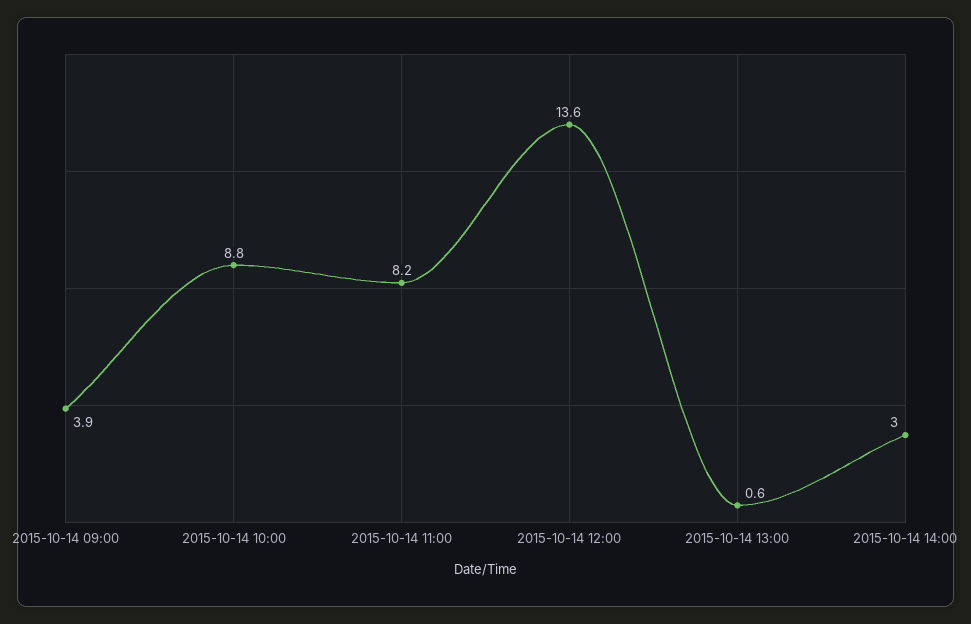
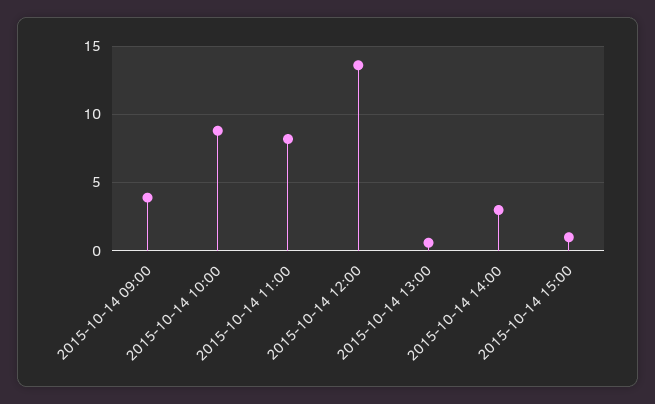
2015-10-14 15:00: none -> 1

